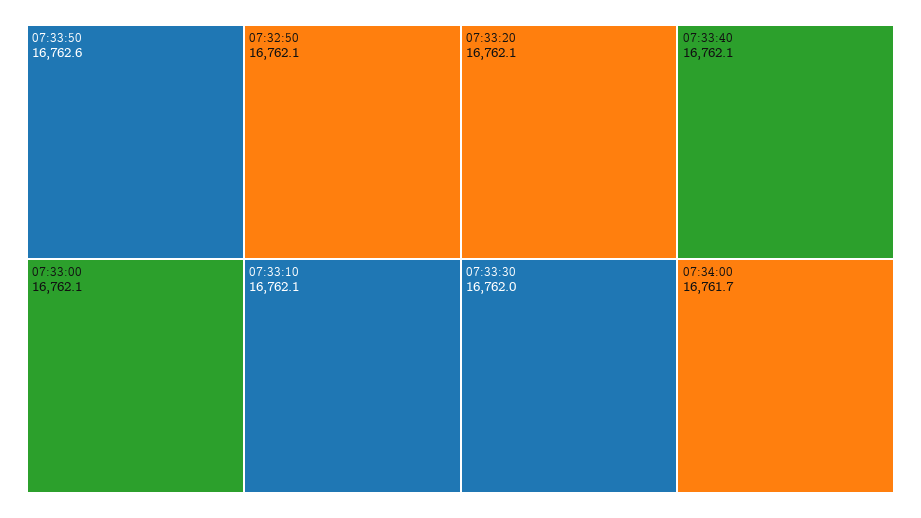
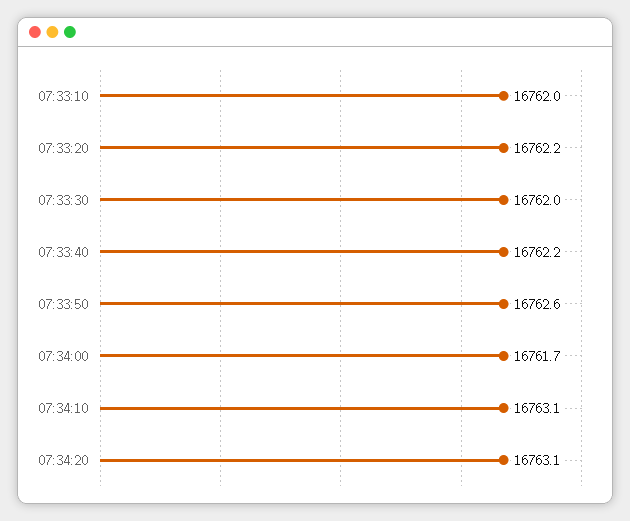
07:32:50: 16762.1 -> none
07:33:00: 16762.1 -> none
07:33:10: 16762.1 -> 16762
07:33:20: 16762.1 -> 16762.2
07:33:40: 16762.1 -> 16762.2
07:34:10: none -> 16763.1
07:34:20: none -> 16763.1

